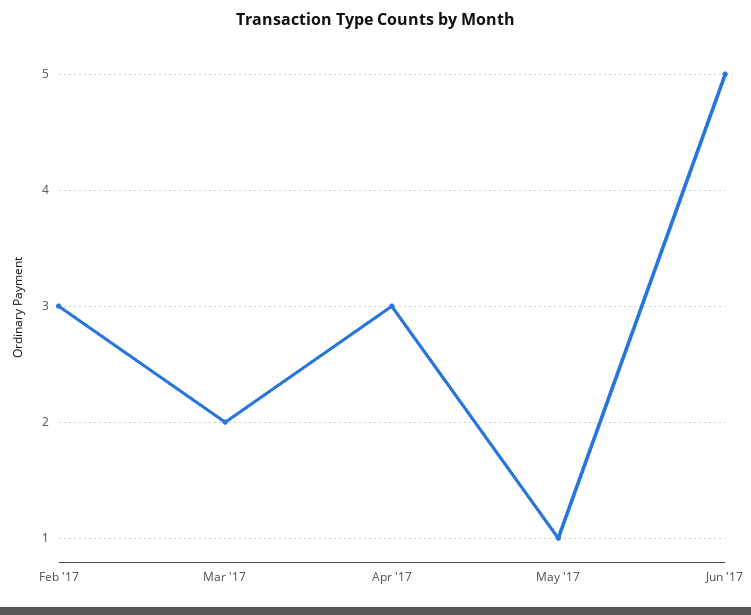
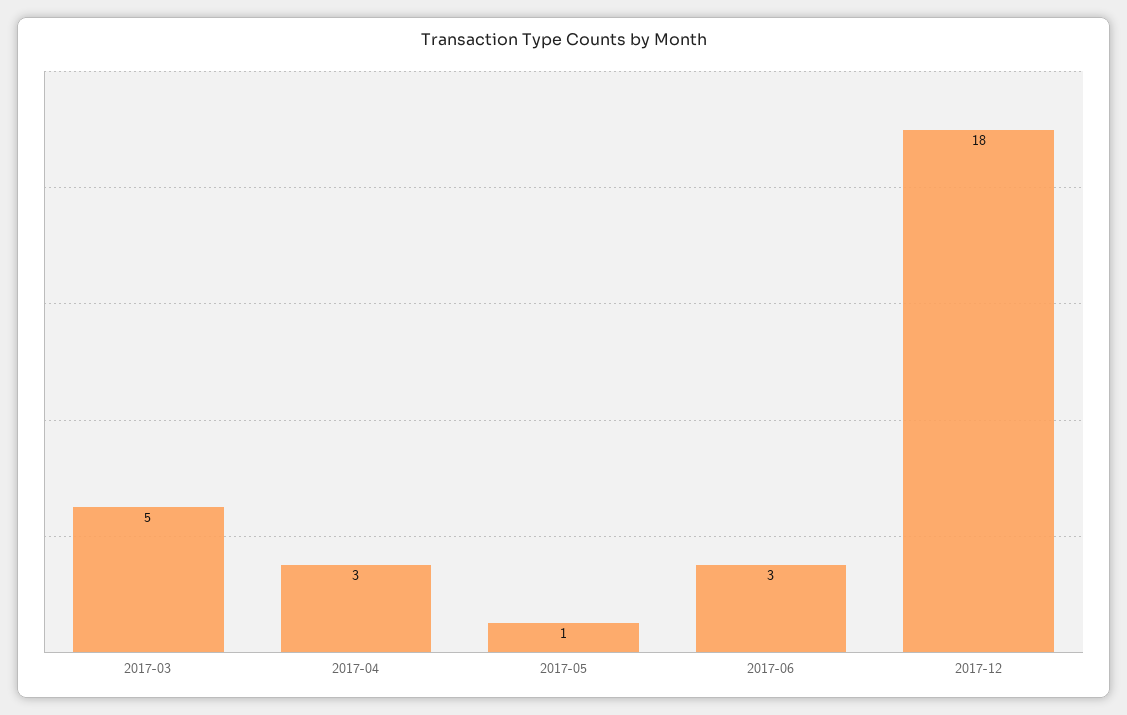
Feb '17: 3 -> none
Mar '17: 2 -> 5
Jun '17: 5 -> 3
2017-12: none -> 18

